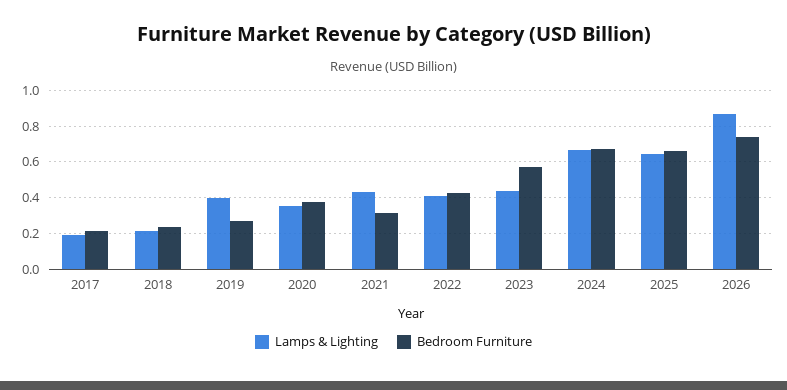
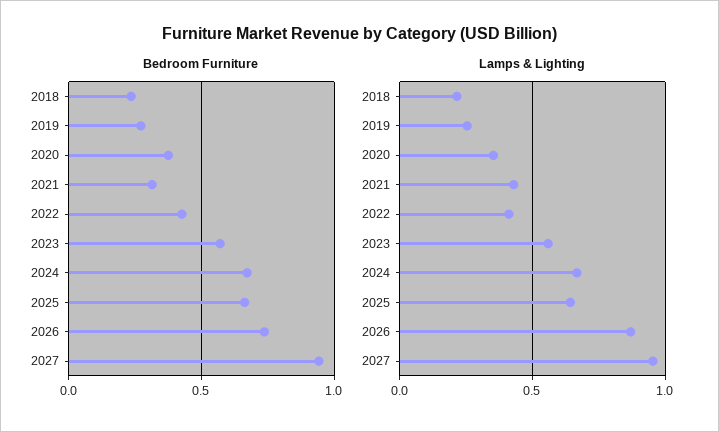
Lamps & Lighting, 2017: 0.2 -> none
Bedroom Furniture, 2017: 0.2 -> none
Lamps & Lighting, 2019: 0.4 -> 0.25
Lamps & Lighting, 2023: 0.45 -> 0.55
Bedroom Furniture, 2027: none -> 0.95
Lamps & Lighting, 2027: none -> 0.95

